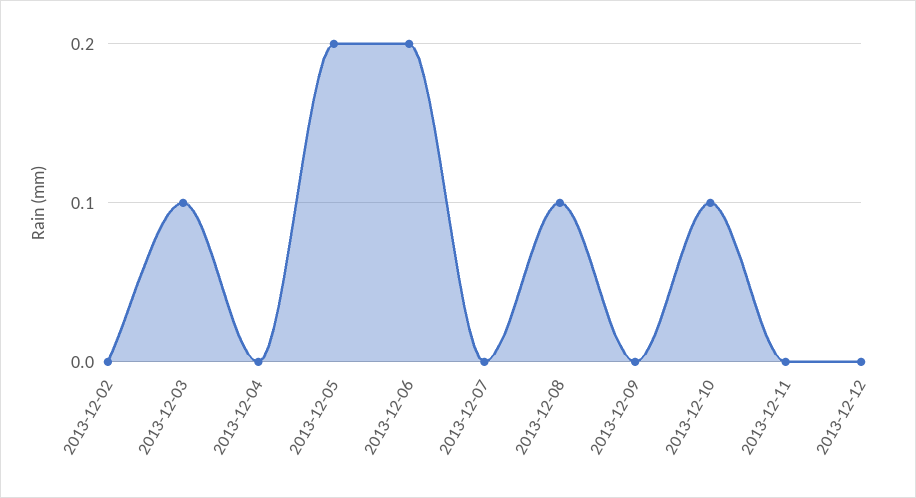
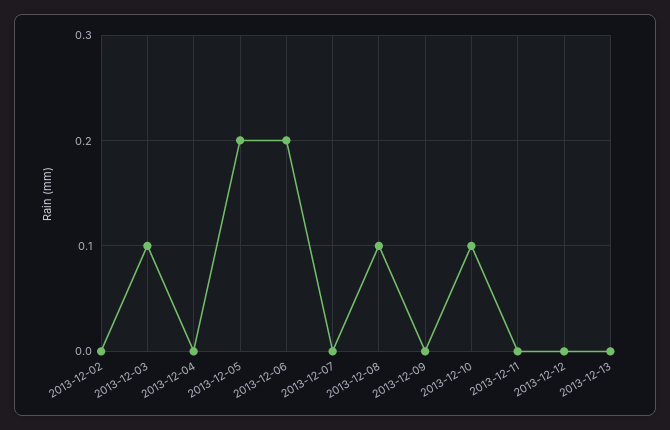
2013-12-13: none -> 0

